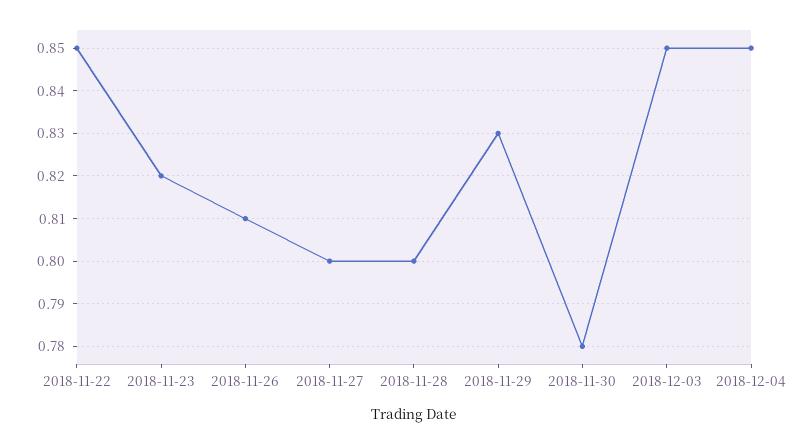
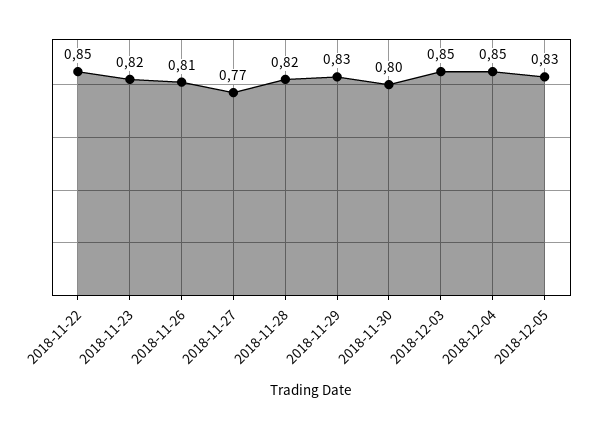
2018-11-27: 0.8 -> 0.77
2018-11-28: 0.8 -> 0.82
2018-11-30: 0.78 -> 0.8
2018-12-05: none -> 0.83

